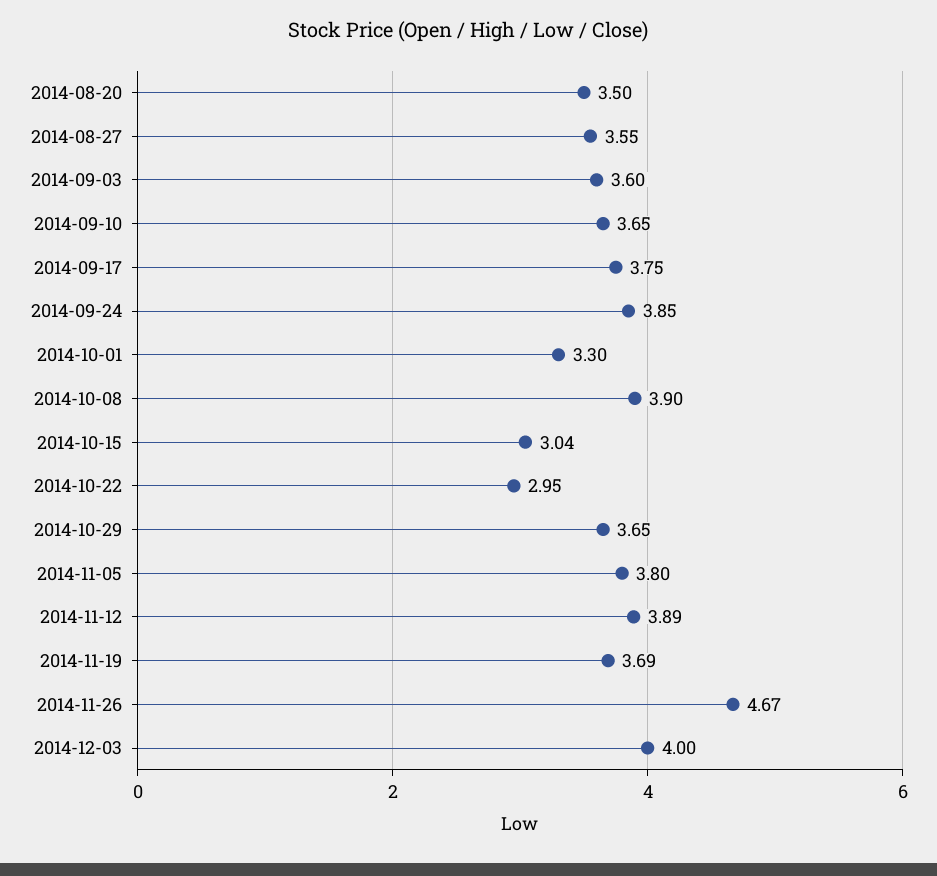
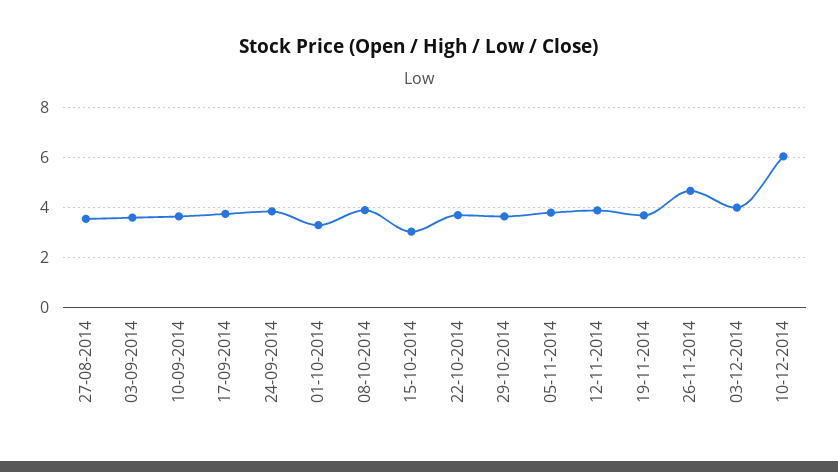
2014-08-20: 3.5 -> none
2014-10-22: 2.95 -> 3.75
10-12-2014: none -> 6

